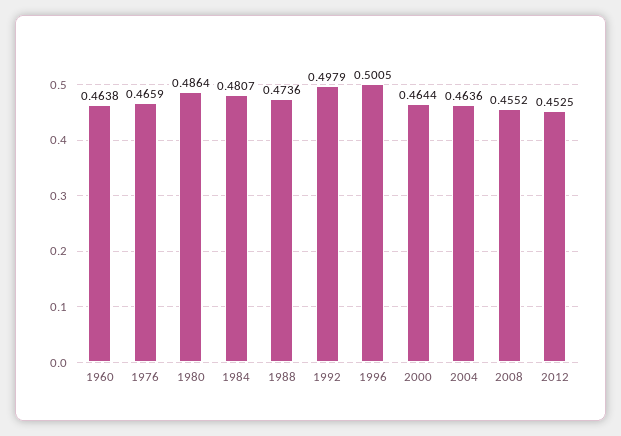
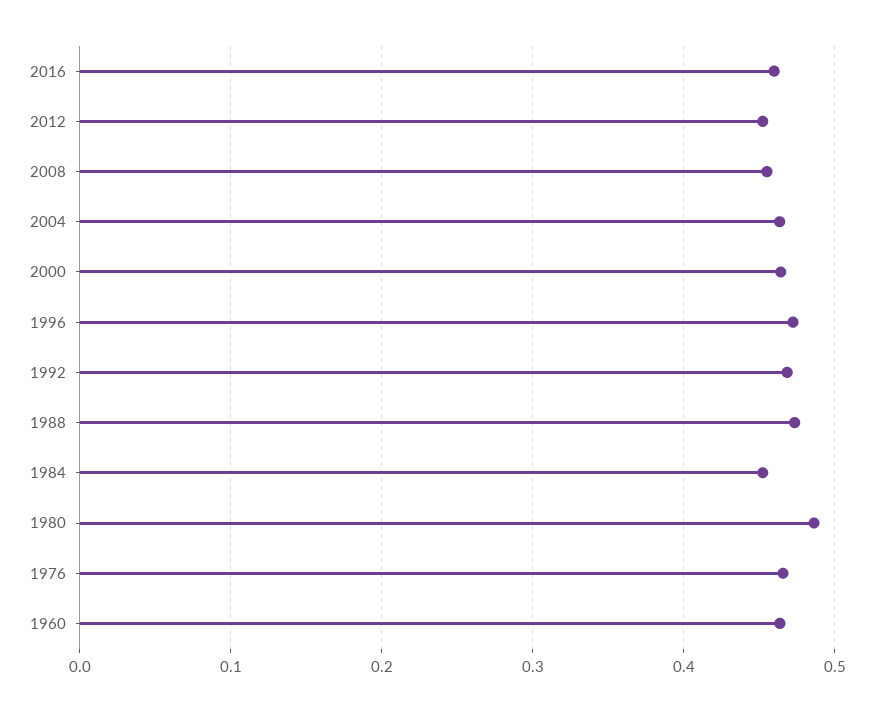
1984: 0.4807 -> 0.45
1992: 0.4979 -> 0.47
1996: 0.5005 -> 0.47
2016: none -> 0.46

